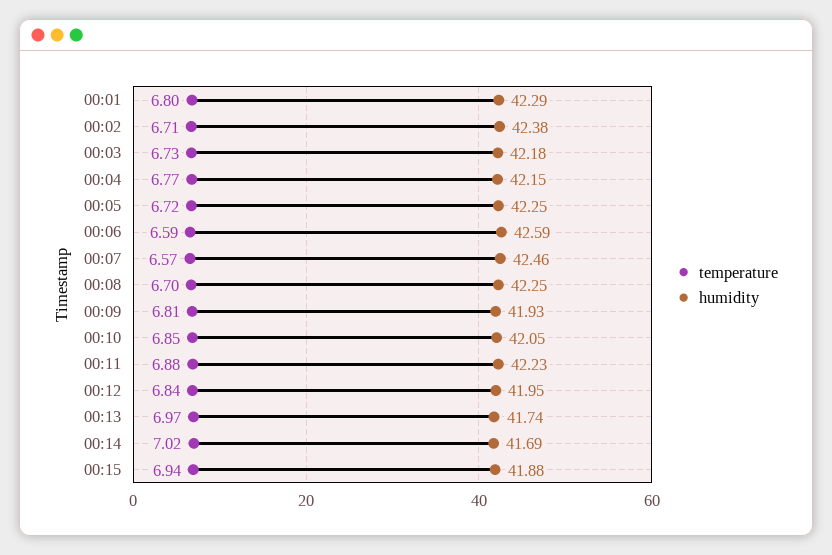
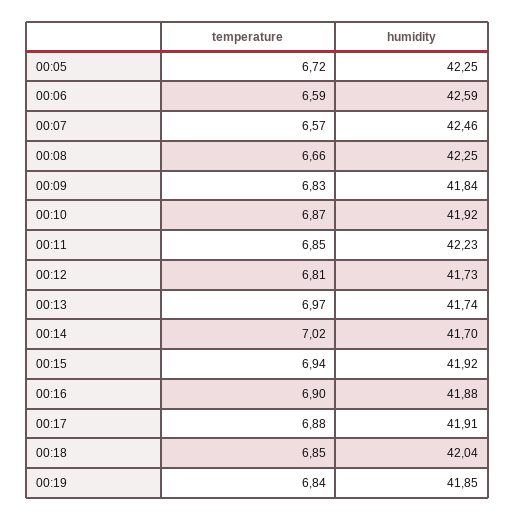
temperature, 00:01: 6.8 -> none
humidity, 00:01: 42.29 -> none
temperature, 00:02: 6.71 -> none
humidity, 00:02: 42.38 -> none
temperature, 00:03: 6.73 -> none
humidity, 00:03: 42.18 -> none
temperature, 00:04: 6.77 -> none
humidity, 00:04: 42.15 -> none
temperature, 00:08: 6.7 -> 6.66
temperature, 00:09: 6.81 -> 6.83
humidity, 00:09: 41.93 -> 41.84
temperature, 00:10: 6.85 -> 6.87
humidity, 00:10: 42.05 -> 41.92
temperature, 00:11: 6.88 -> 6.85
temperature, 00:12: 6.84 -> 6.81
humidity, 00:12: 41.95 -> 41.73
humidity, 00:14: 41.69 -> 41.7
humidity, 00:15: 41.88 -> 41.92
temperature, 00:16: none -> 6.9
humidity, 00:16: none -> 41.88
temperature, 00:17: none -> 6.88
humidity, 00:17: none -> 41.91
temperature, 00:18: none -> 6.85
humidity, 00:18: none -> 42.04
temperature, 00:19: none -> 6.84
humidity, 00:19: none -> 41.85

